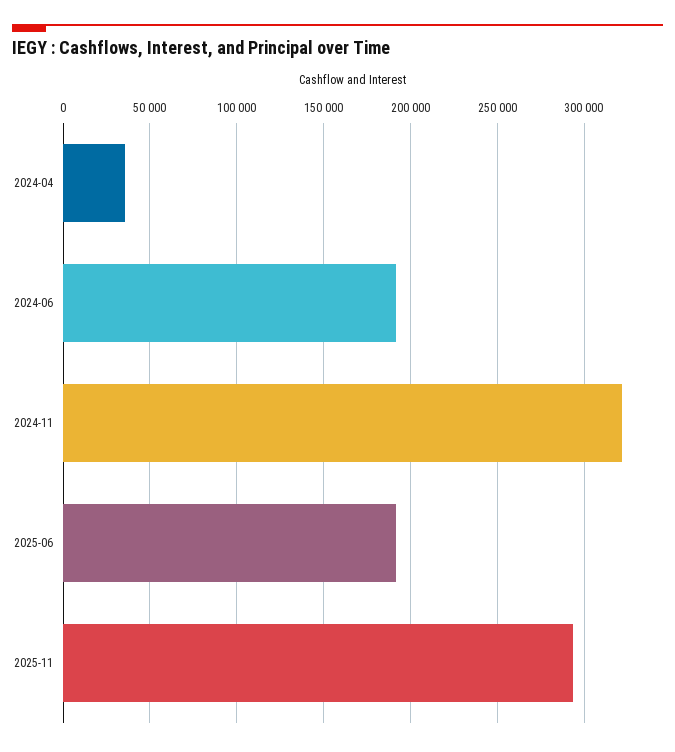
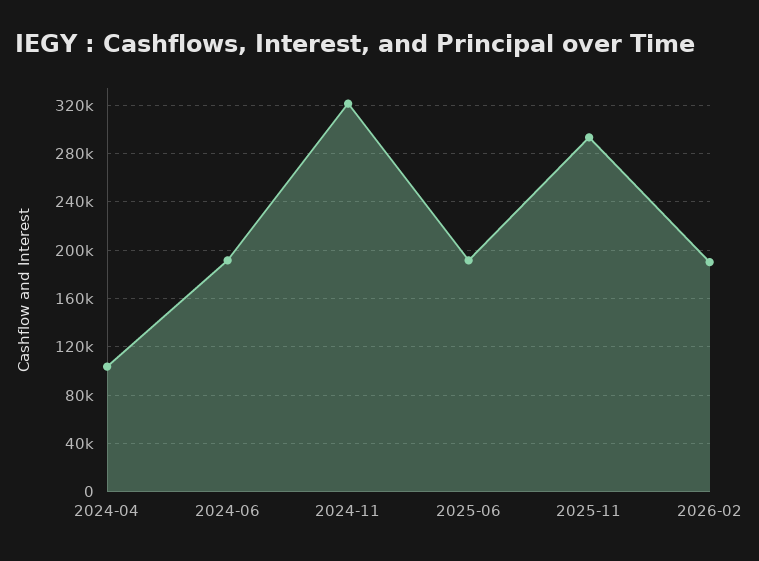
2024-04: 35000 -> 105000
2026-02: none -> 190000

